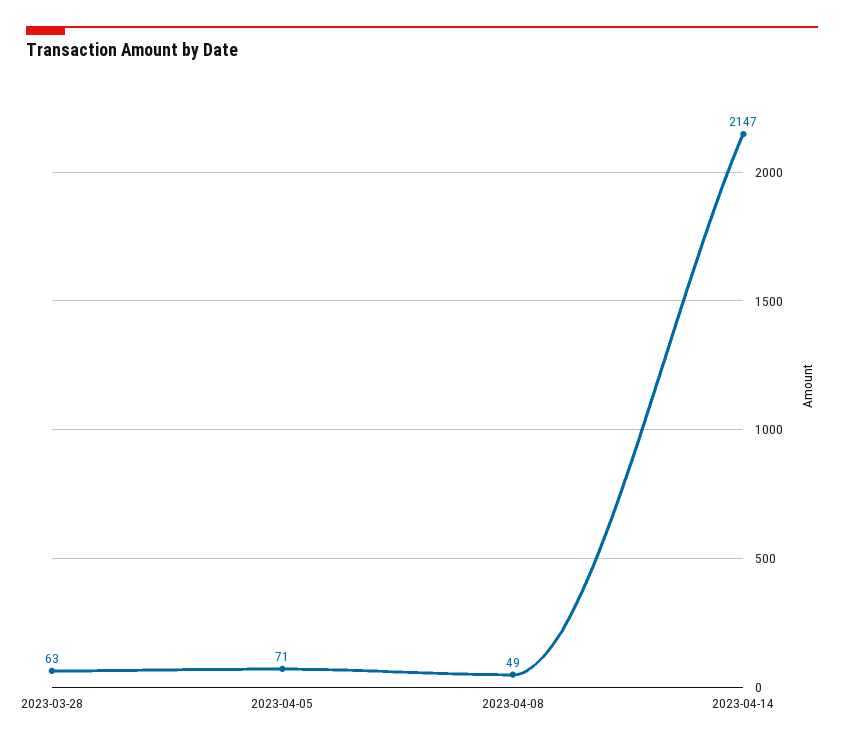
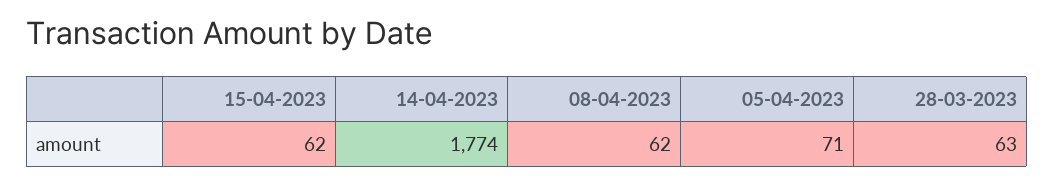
2023-04-08: 49 -> 62
2023-04-14: 2147 -> 1774
15-04-2023: none -> 62

